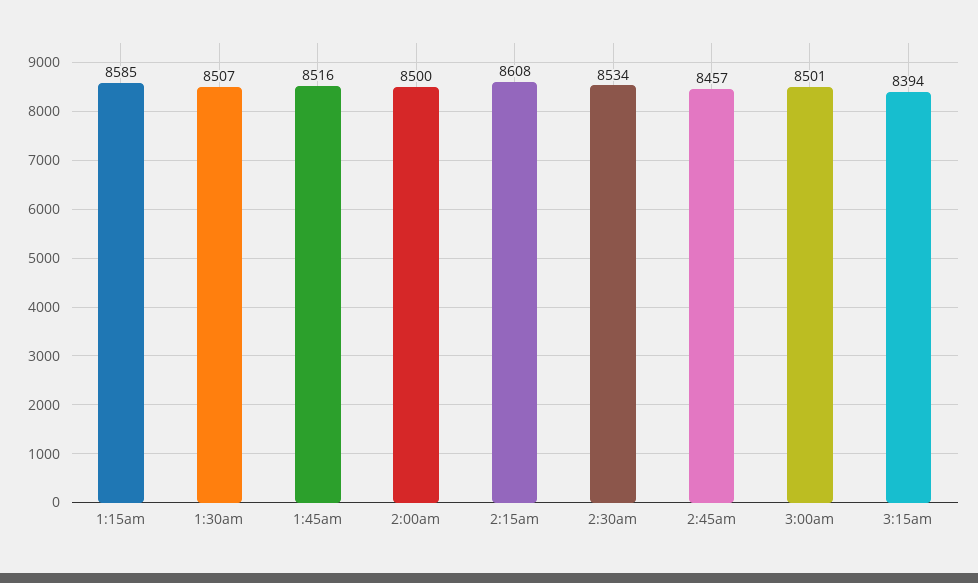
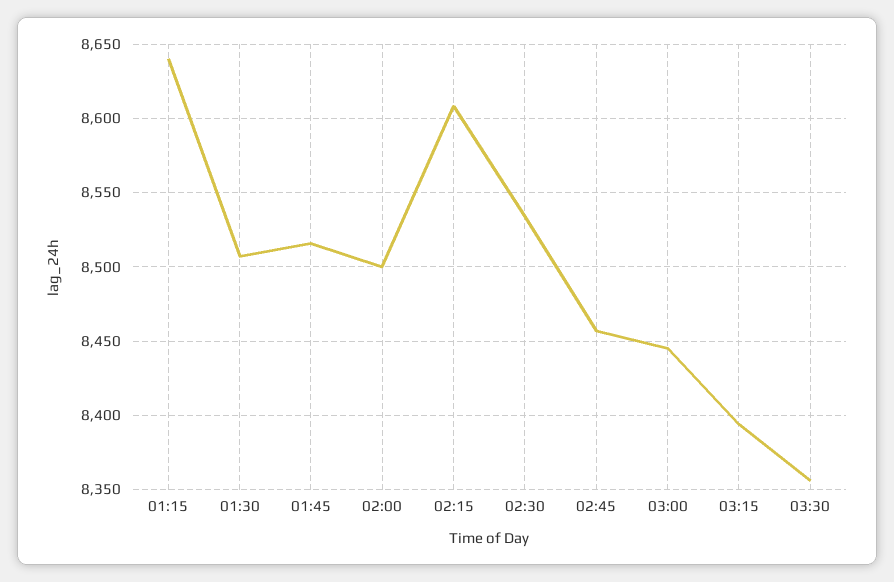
1:15am: 8585 -> 8640
3:00am: 8501 -> 8445
03:30: none -> 8355

